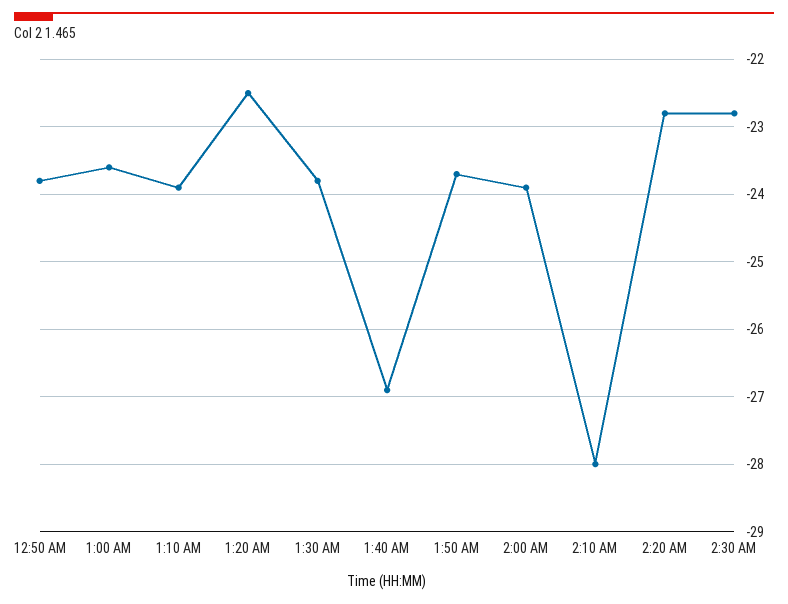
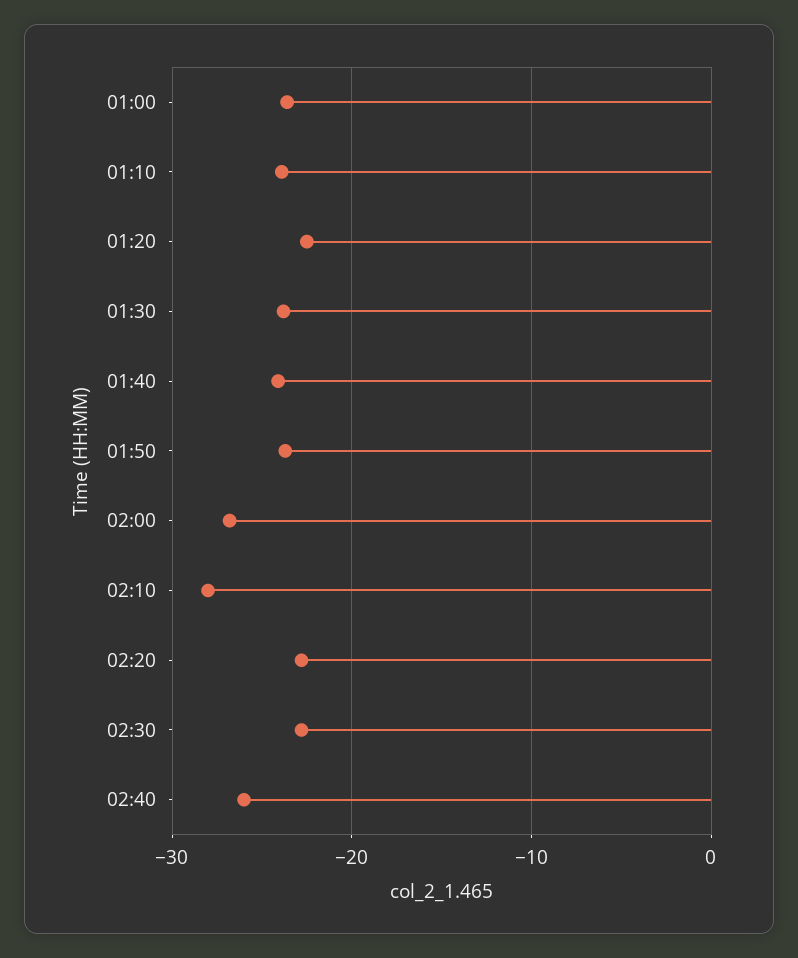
12:50 AM: -23.8 -> none
1:40 AM: -26.9 -> -24
2:00 AM: -23.9 -> -27
02:40: none -> -26

